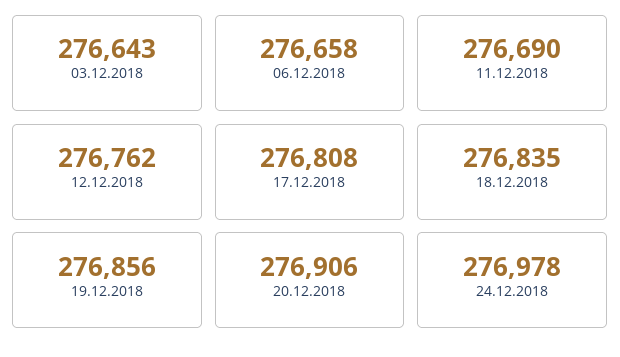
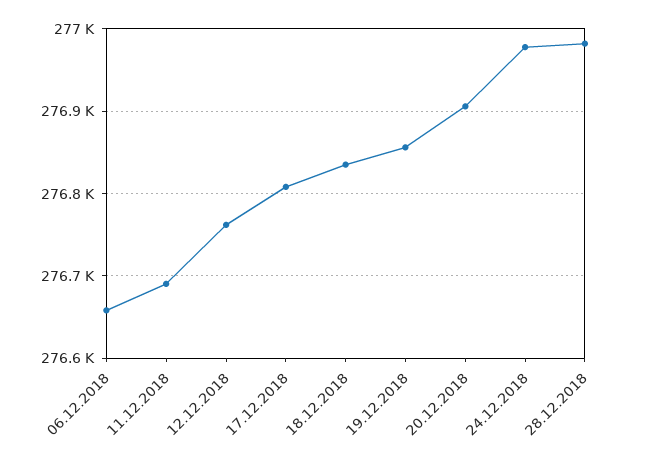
03.12.2018: 276643 -> none
28.12.2018: none -> 276980

